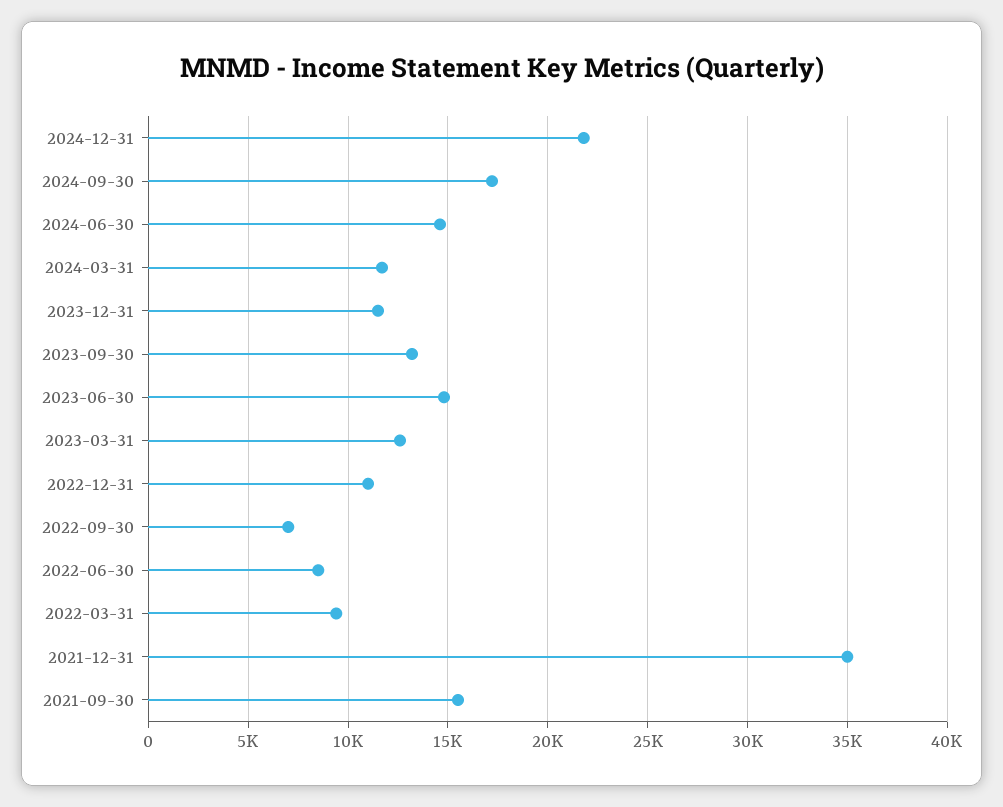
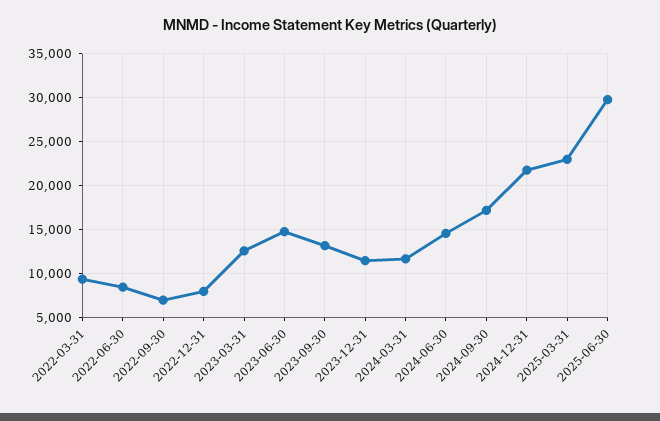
2022-12-31: 11000 -> 8000
2021-12-31: 35000 -> none
2021-09-30: 15500 -> none
2025-03-31: none -> 23000
2025-06-30: none -> 30000

